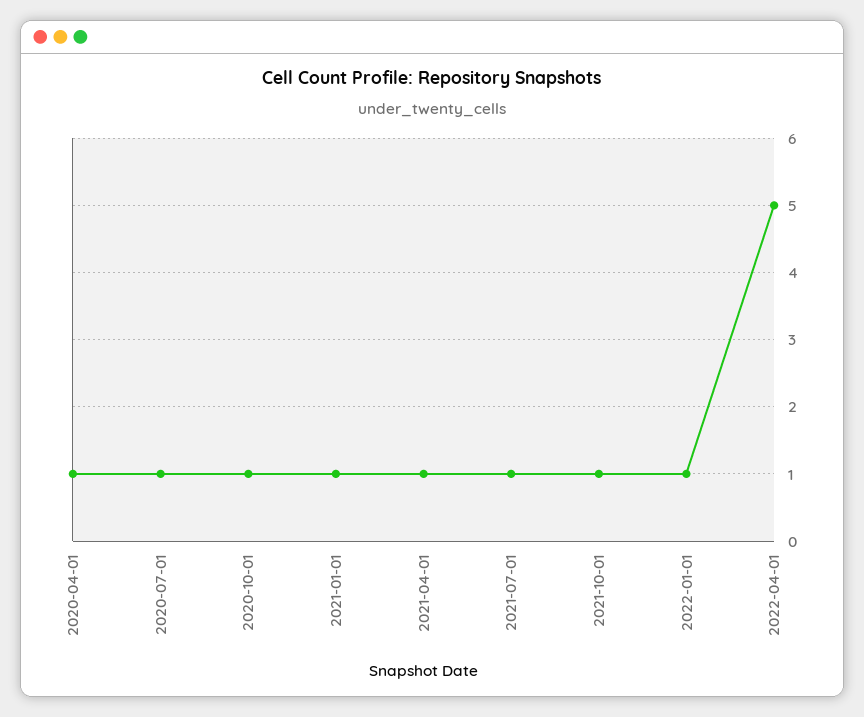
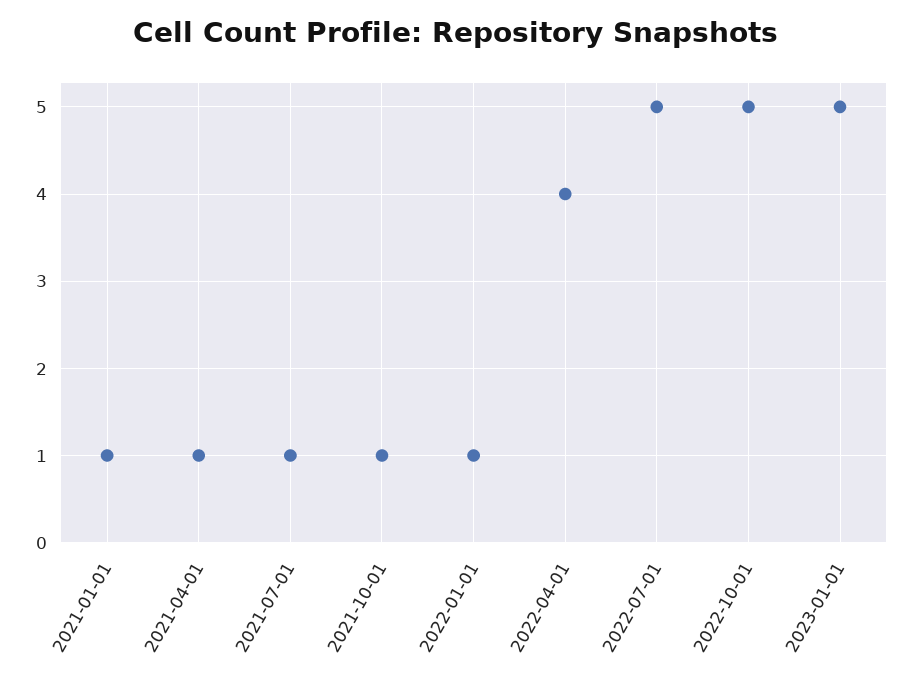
2020-04-01: 1 -> none
2020-07-01: 1 -> none
2020-10-01: 1 -> none
2022-04-01: 5 -> 4
2022-07-01: none -> 5
2022-10-01: none -> 5
2023-01-01: none -> 5

